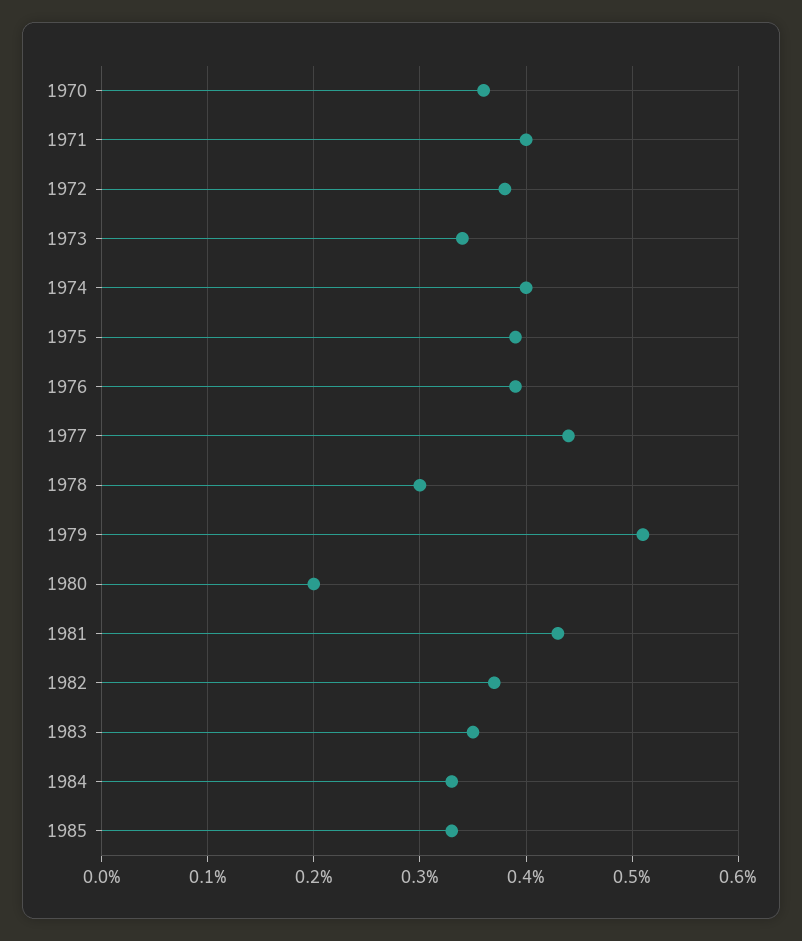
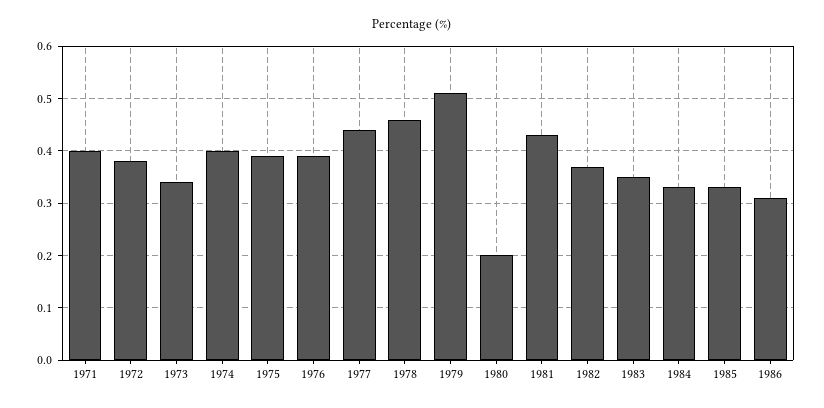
1970: 0.36 -> none
1978: 0.3 -> 0.45
1986: none -> 0.3

